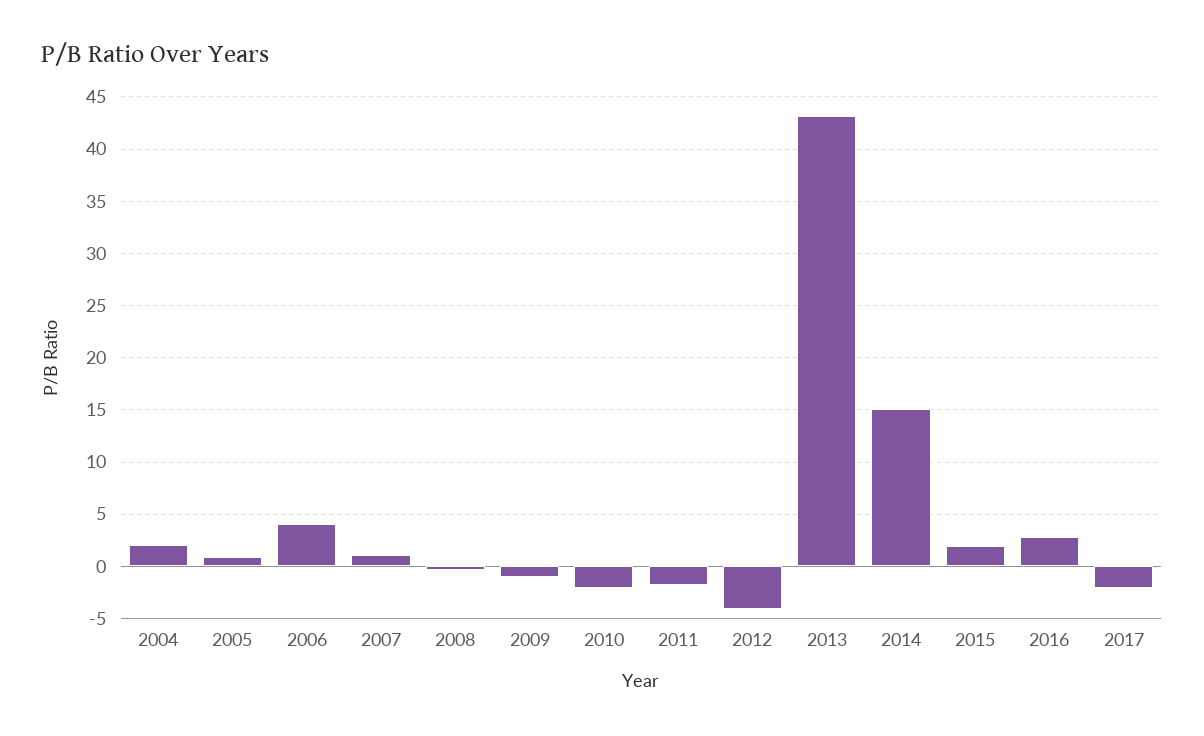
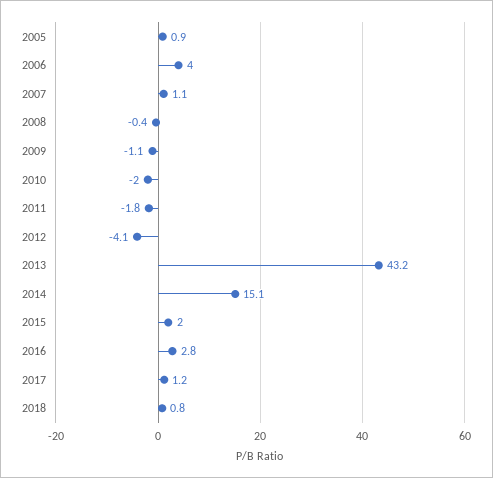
2004: 2 -> none
2017: -2 -> 1.2
2018: none -> 0.8

